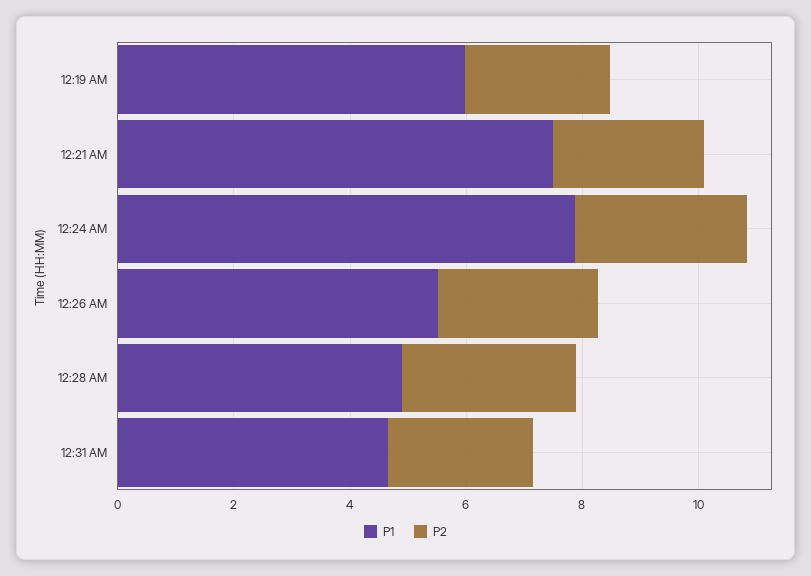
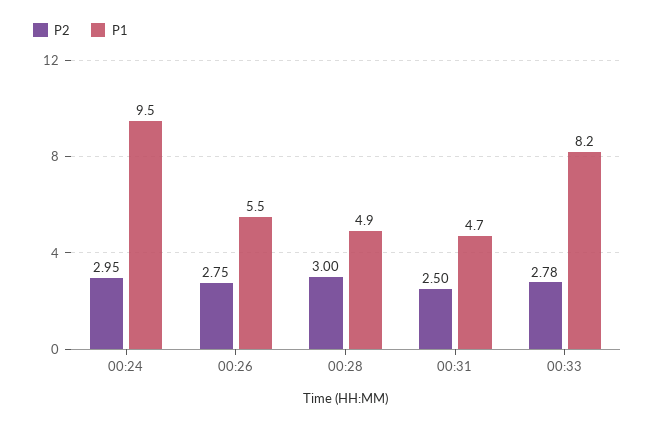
P1, 12:19 AM: 6 -> none
P2, 12:19 AM: 2.5 -> none
P1, 12:21 AM: 7.5 -> none
P2, 12:21 AM: 2.5 -> none
P1, 12:24 AM: 8 -> 9.5
P2, 00:33: none -> 2.78
P1, 00:33: none -> 8.2

